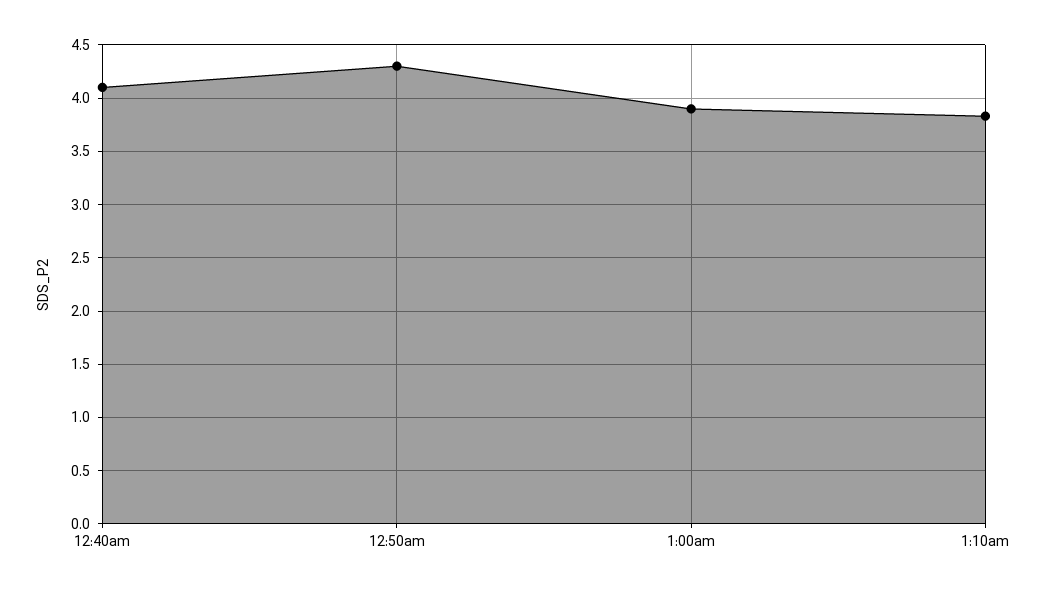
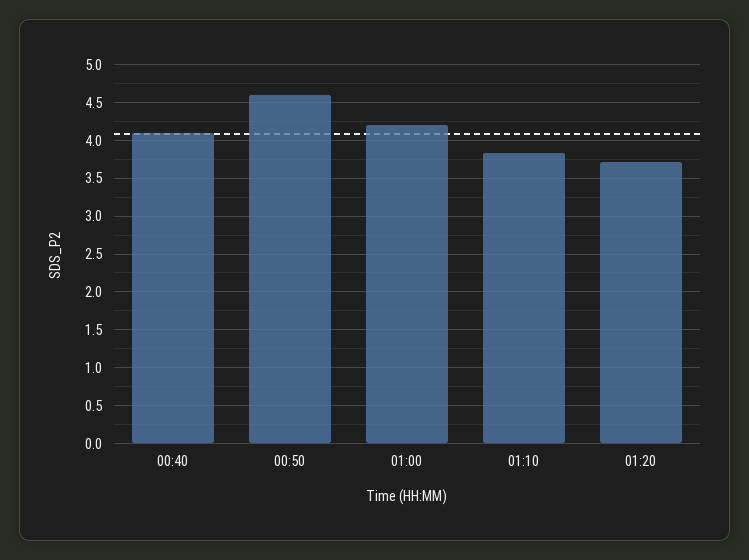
12:50am: 4.3 -> 4.6
1:00am: 3.9 -> 4.2
01:20: none -> 3.7

